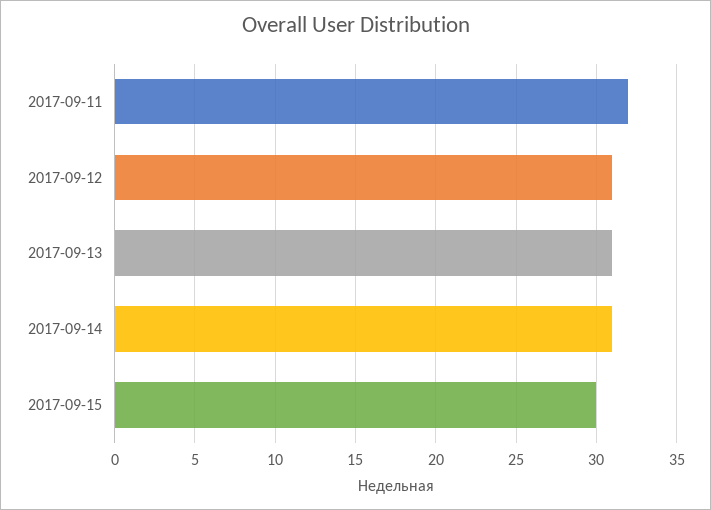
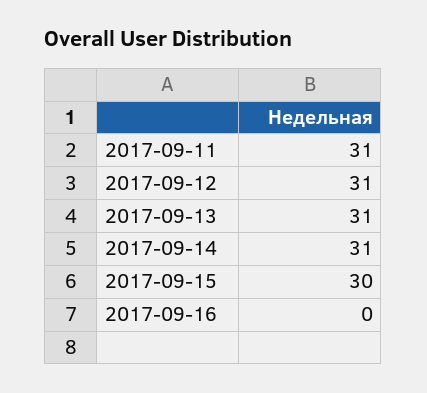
2017-09-11: 32 -> 31
2017-09-16: none -> 0

